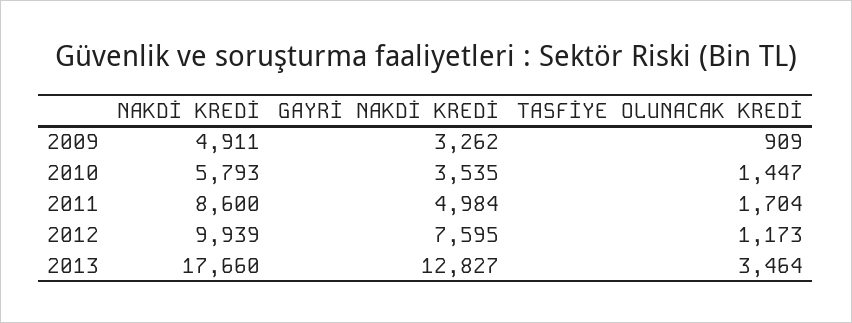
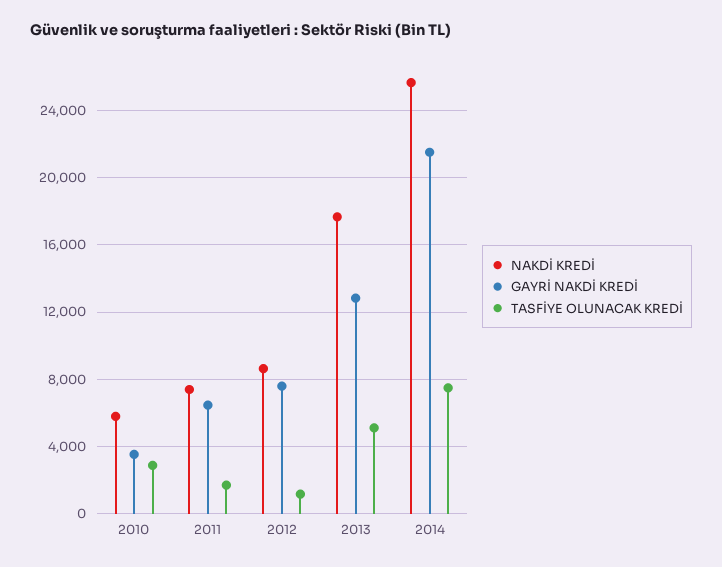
NAKDİ KREDİ, 2009: 4911 -> none
GAYRİ NAKDİ KREDİ, 2009: 3262 -> none
TASFİYE OLUNACAK KREDİ, 2009: 909 -> none
TASFİYE OLUNACAK KREDİ, 2010: 1447 -> 3000
NAKDİ KREDİ, 2011: 8600 -> 7500
GAYRİ NAKDİ KREDİ, 2011: 4984 -> 6500
NAKDİ KREDİ, 2012: 9939 -> 8500
TASFİYE OLUNACAK KREDİ, 2013: 3464 -> 5000
NAKDİ KREDİ, 2014: none -> 25500
GAYRİ NAKDİ KREDİ, 2014: none -> 21500
TASFİYE OLUNACAK KREDİ, 2014: none -> 7500

